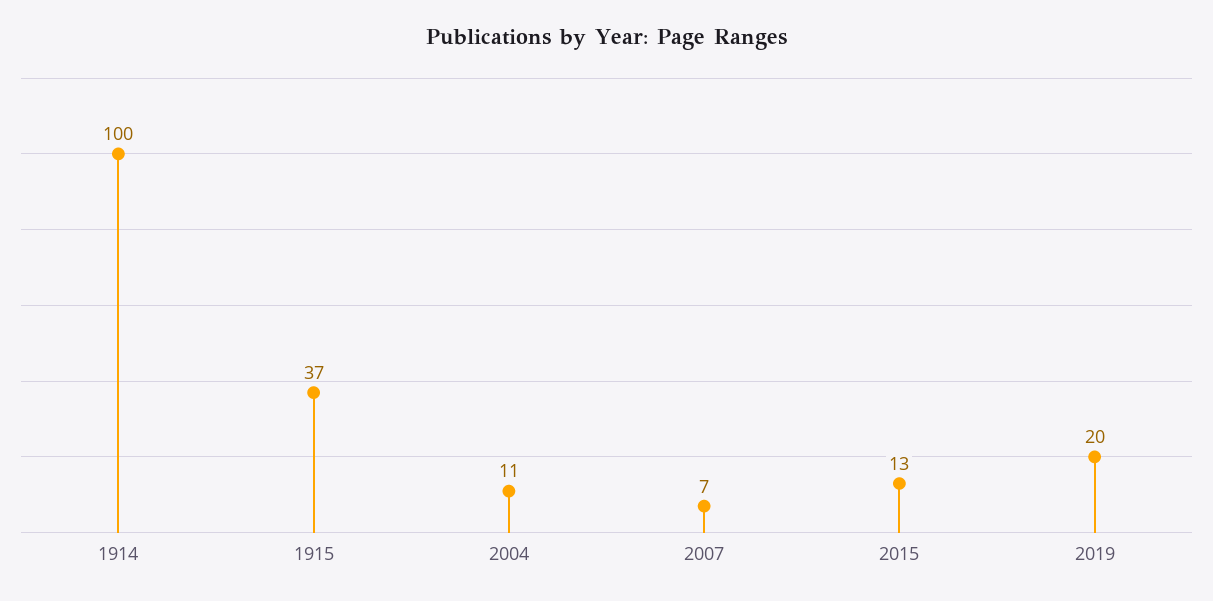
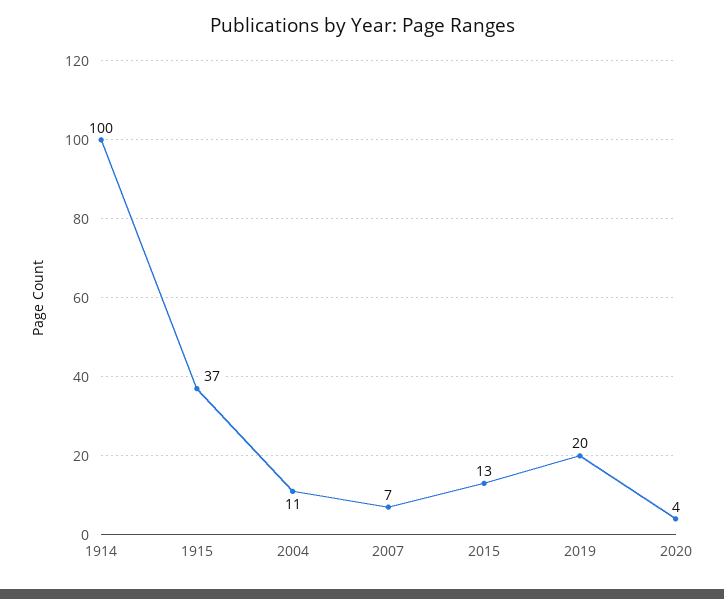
2020: none -> 4

